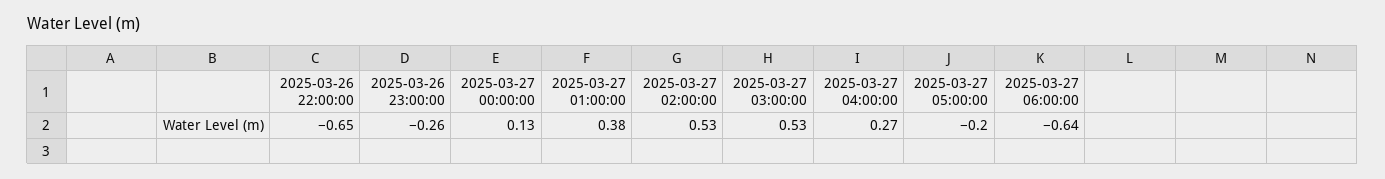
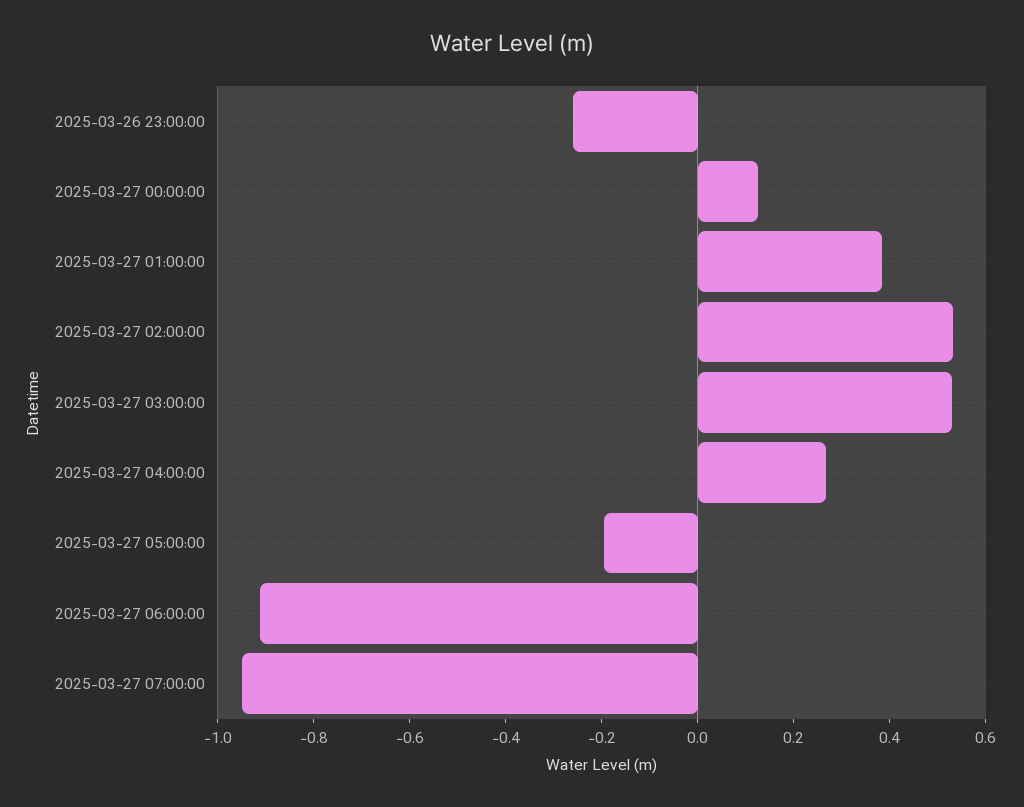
2025-03-26 22:00:00: -0.65 -> none
2025-03-27 06:00:00: -0.64 -> -0.9
2025-03-27 07:00:00: none -> -0.95

